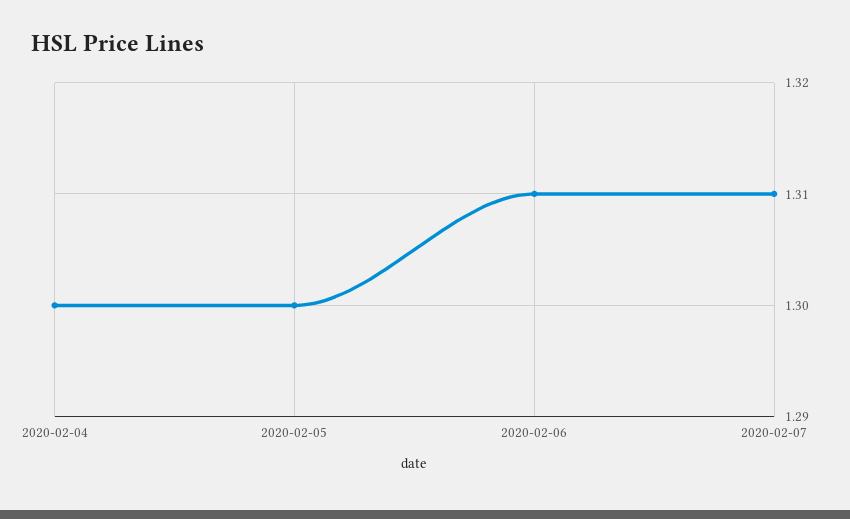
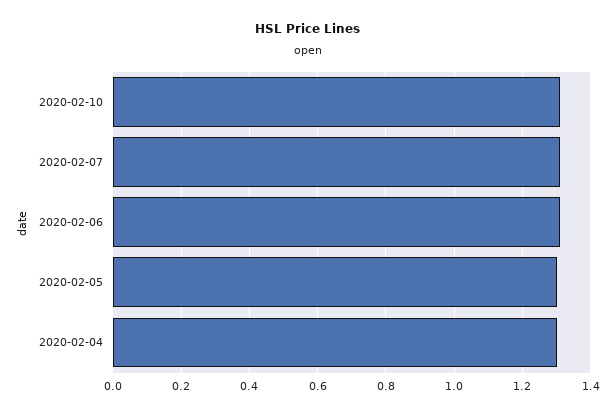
2020-02-10: none -> 1.3

